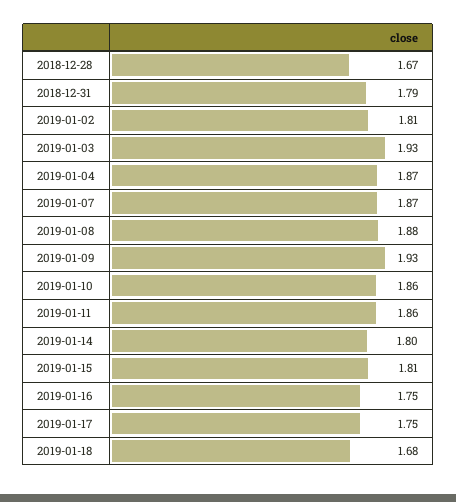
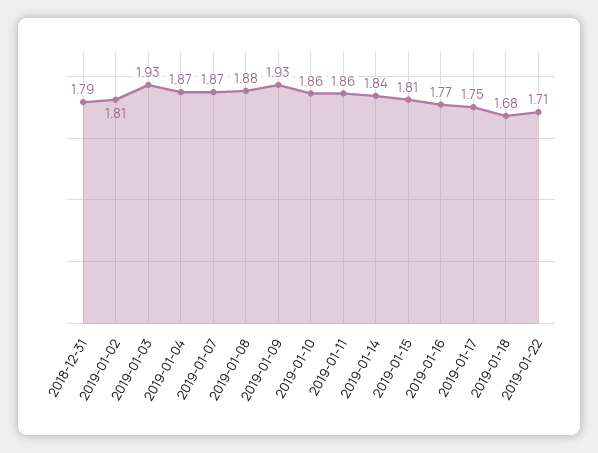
2018-12-28: 1.67 -> none
2019-01-14: 1.8 -> 1.84
2019-01-16: 1.75 -> 1.77
2019-01-22: none -> 1.71

